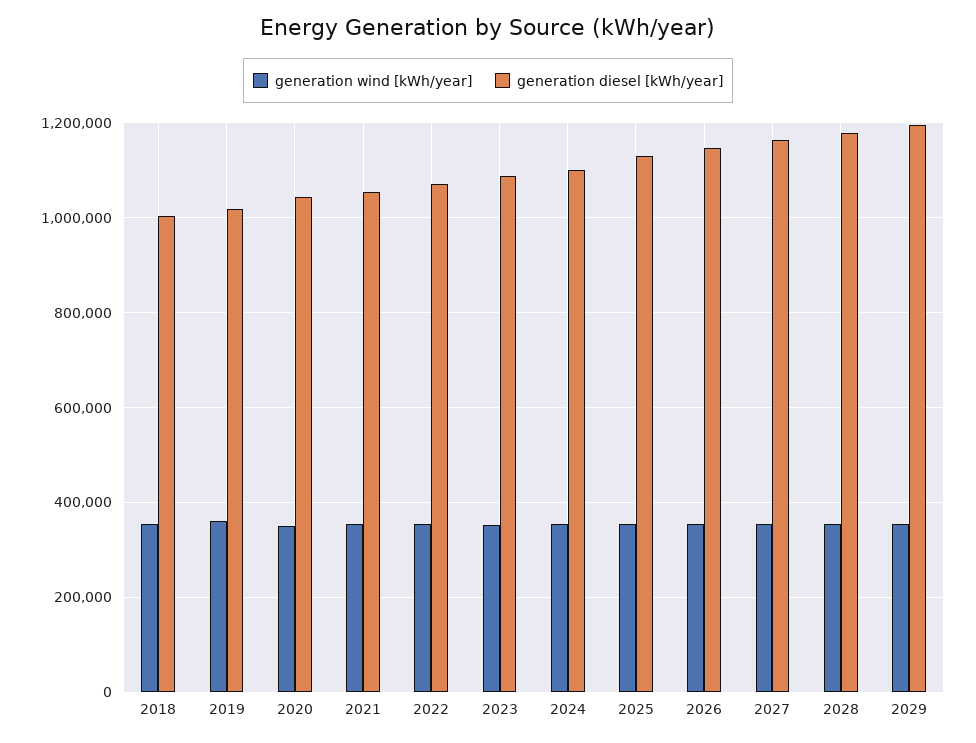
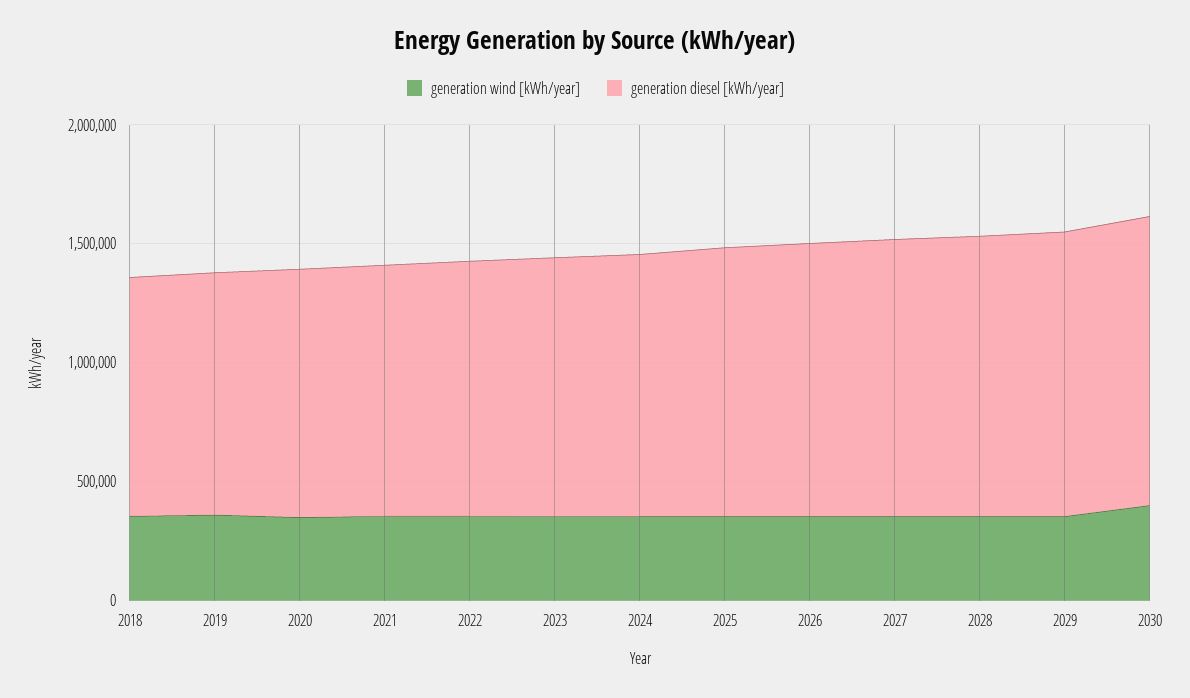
generation wind [kWh/year], 2030: none -> 400000
generation diesel [kWh/year], 2030: none -> 1200000

